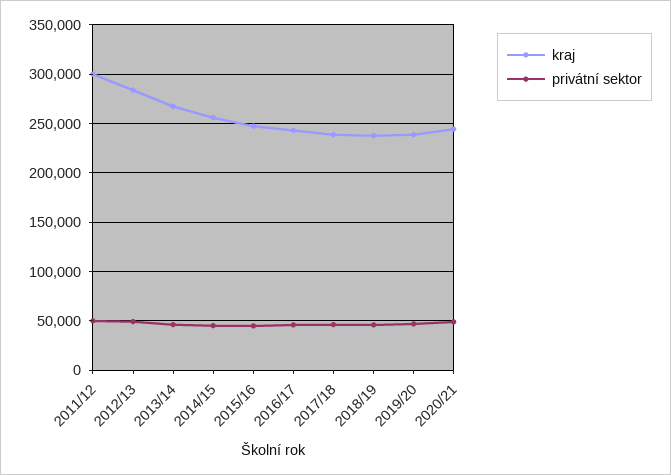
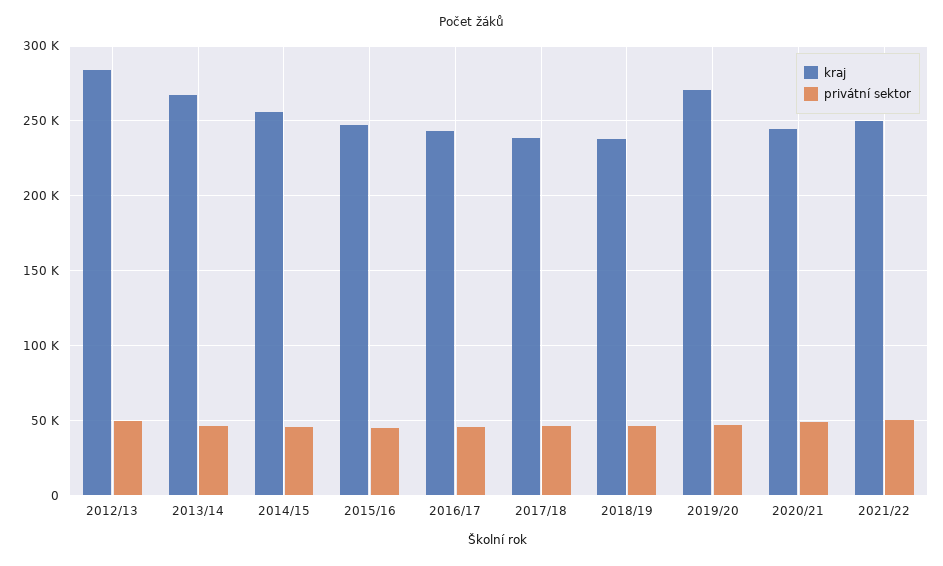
kraj, 2011/12: 300000 -> none
privátní sektor, 2011/12: 50000 -> none
kraj, 2019/20: 240000 -> 270000
kraj, 2021/22: none -> 250000
privátní sektor, 2021/22: none -> 50000

